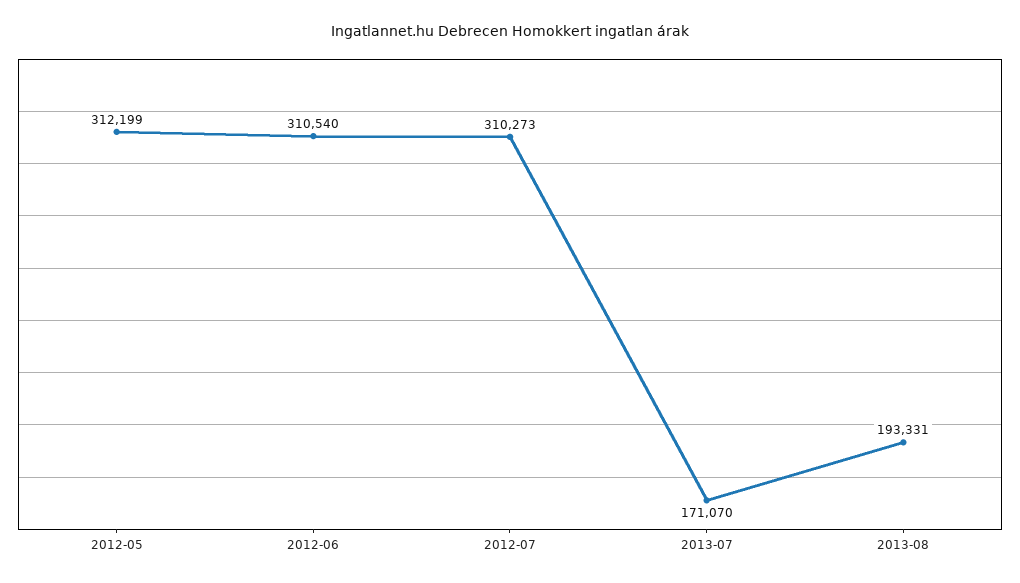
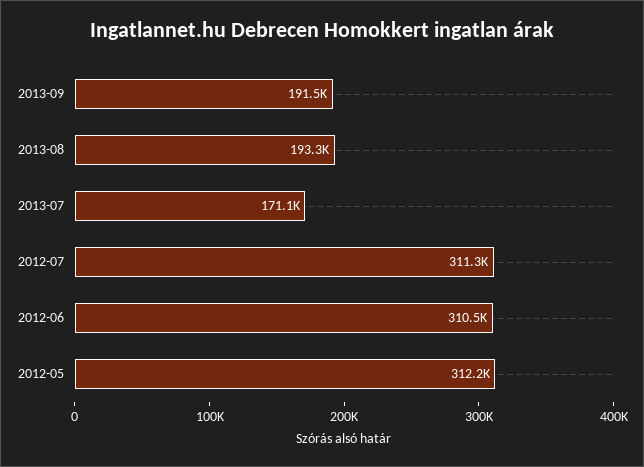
2012-07: 310273 -> 311300
2013-09: none -> 191500

